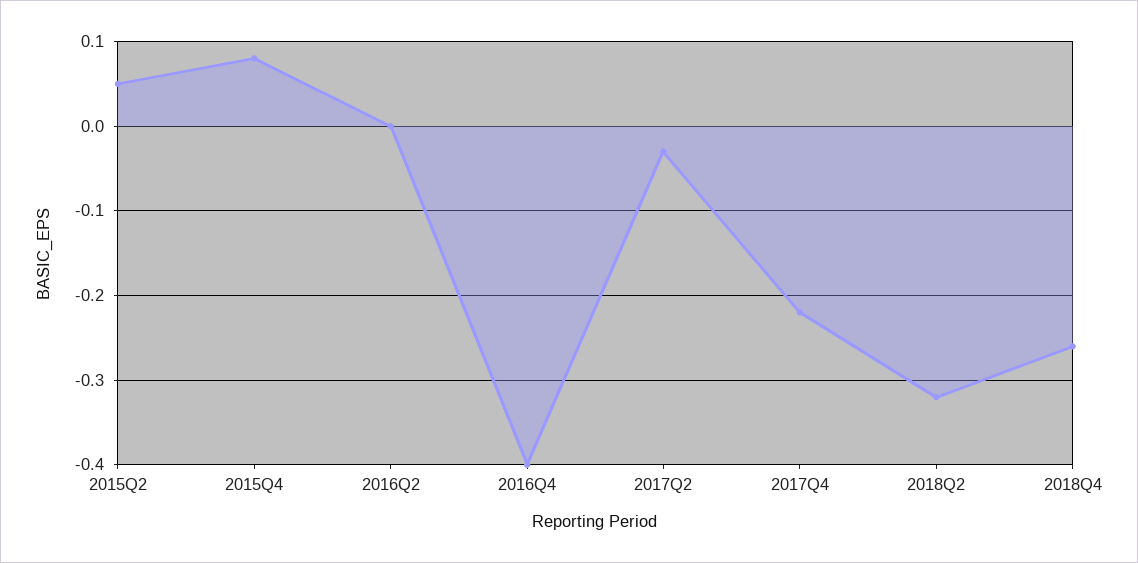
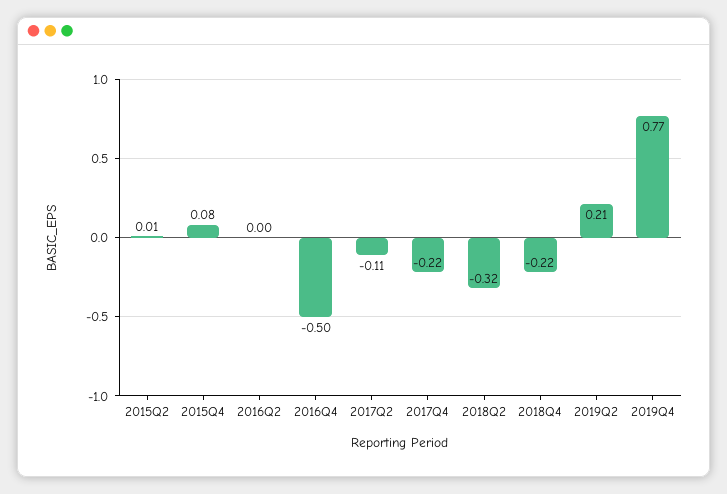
2015Q2: 0.05 -> 0.01
2016Q4: -0.4 -> -0.5
2017Q2: -0.03 -> -0.11
2018Q4: -0.26 -> -0.22
2019Q2: none -> 0.21
2019Q4: none -> 0.77

